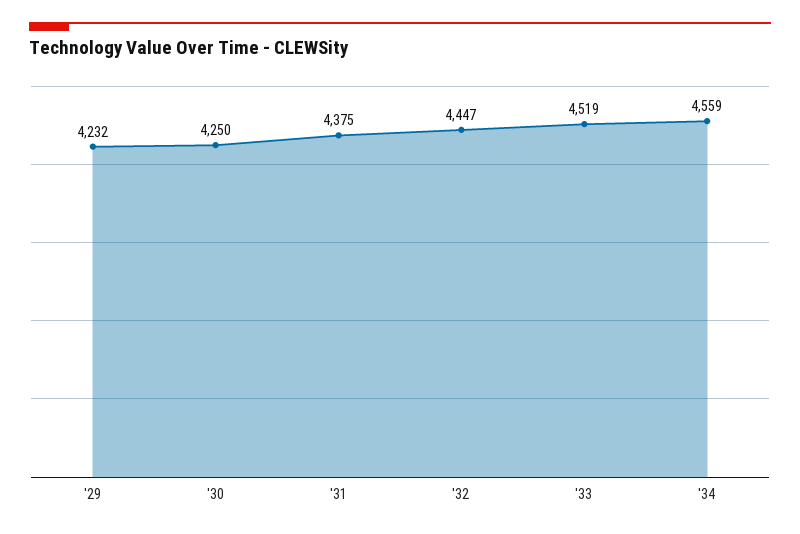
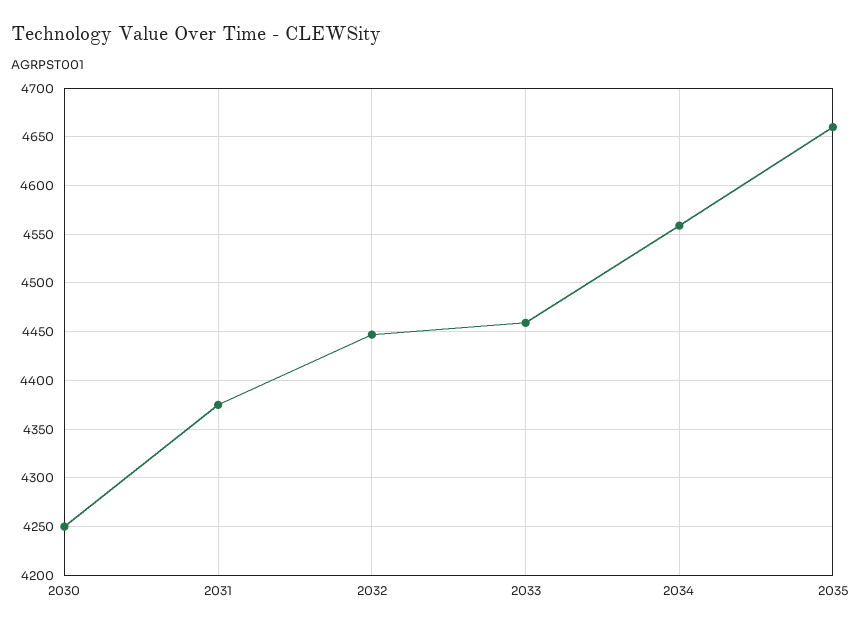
'29: 4232 -> none
'33: 4519 -> 4460
2035: none -> 4660

